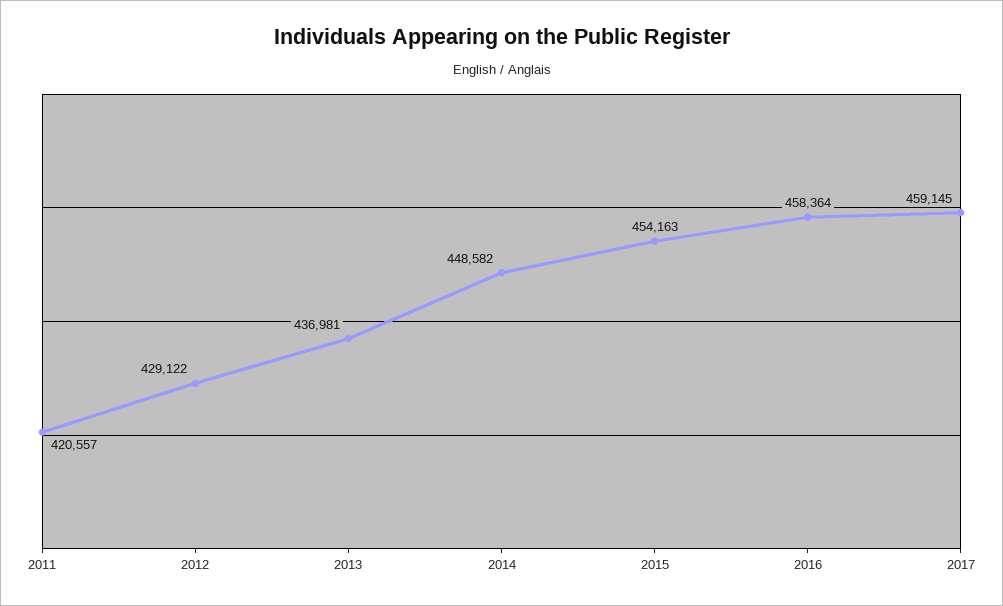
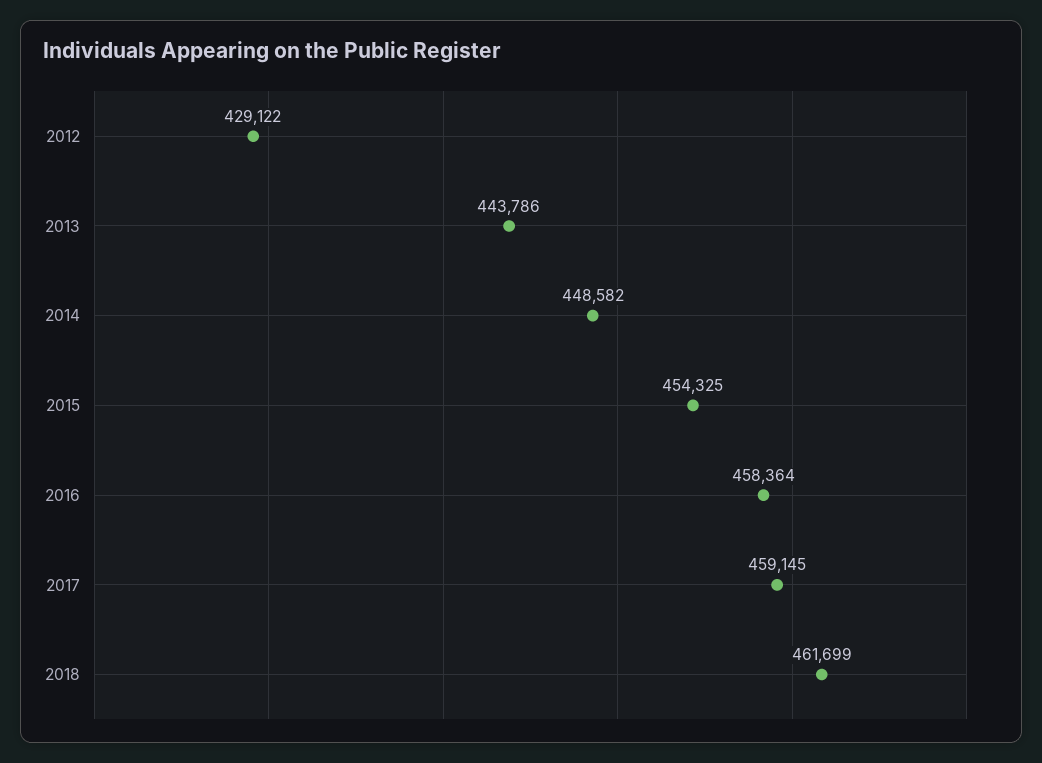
2011: 420557 -> none
2013: 436981 -> 443786
2015: 454163 -> 454325
2018: none -> 461699

